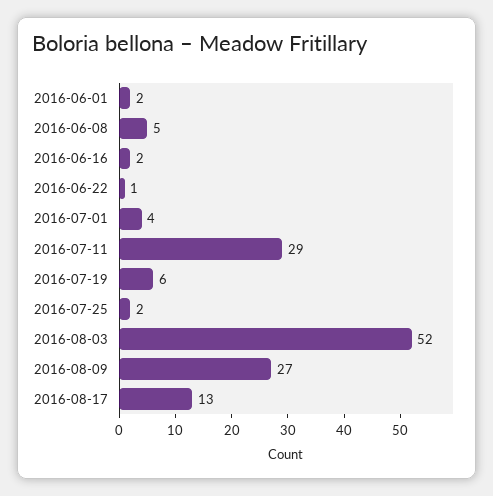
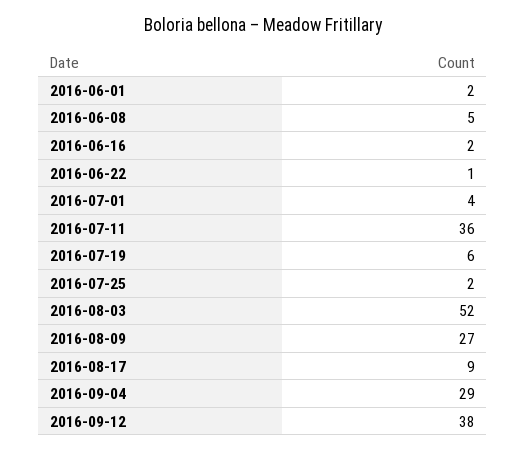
2016-07-11: 29 -> 36
2016-08-17: 13 -> 9
2016-09-04: none -> 29
2016-09-12: none -> 38

